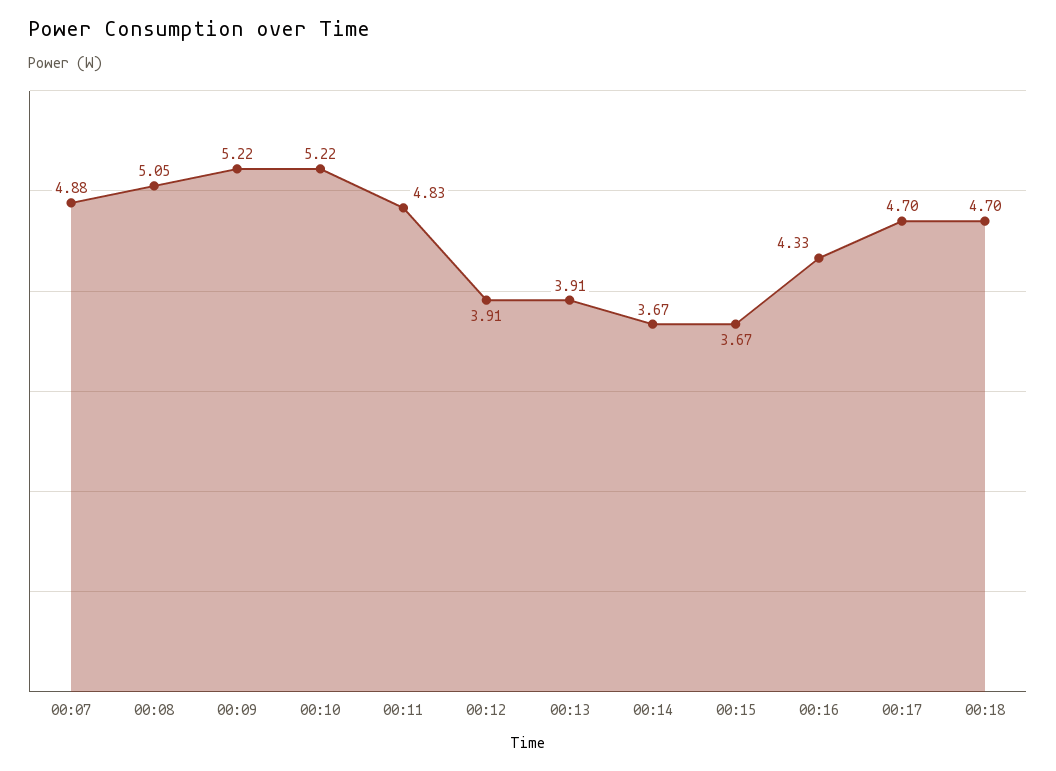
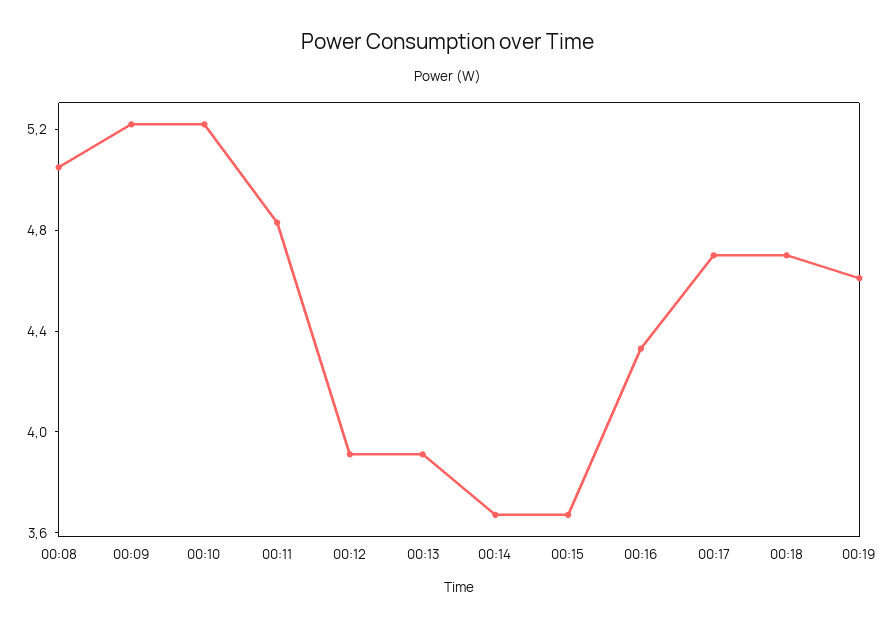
00:07: 4.88 -> none
00:19: none -> 4.6

